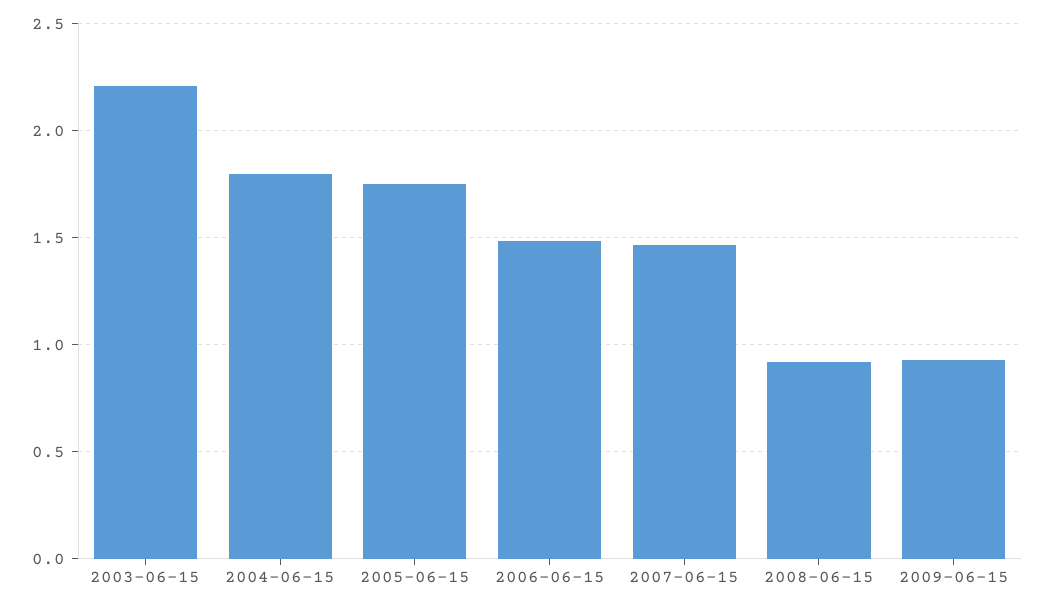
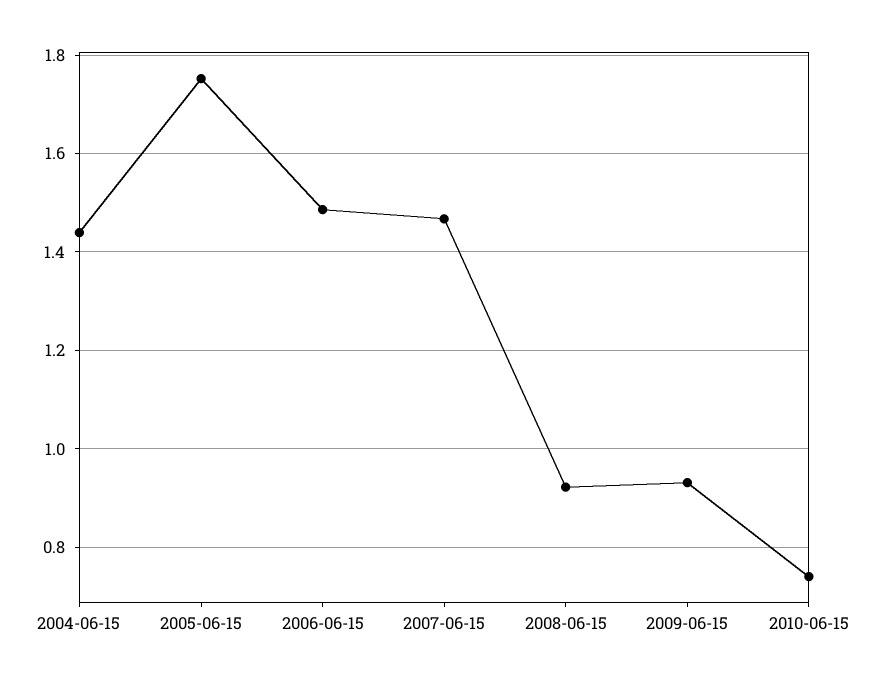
2003-06-15: 2.2 -> none
2004-06-15: 1.8 -> 1.44
2010-06-15: none -> 0.74

